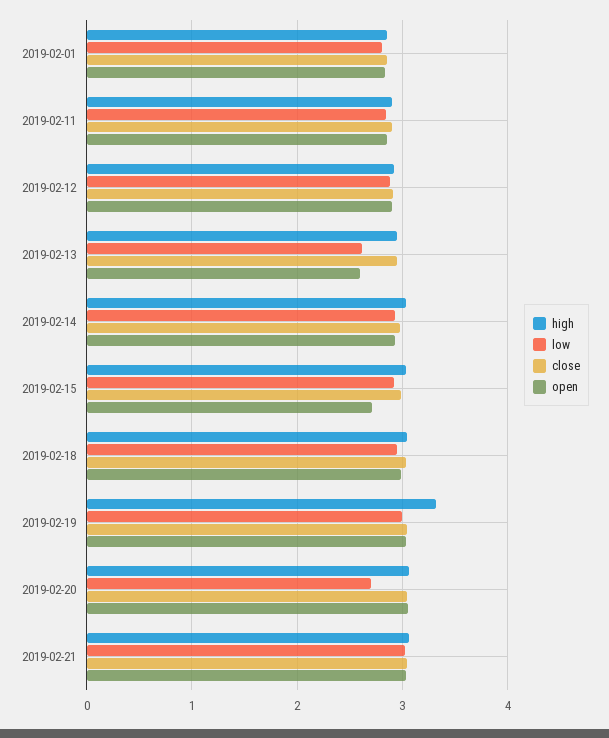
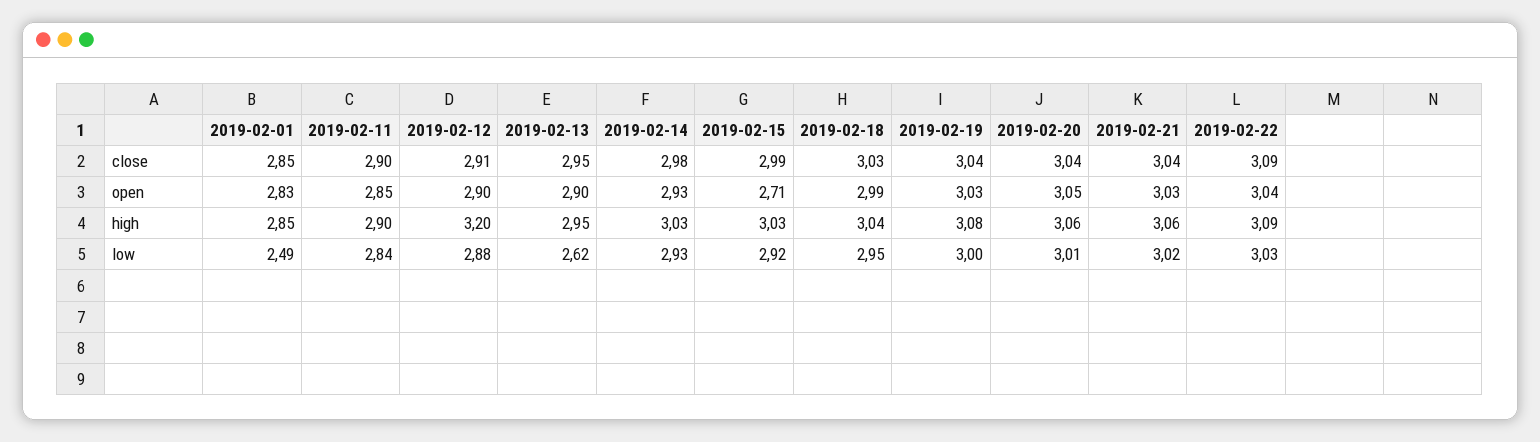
low, 2019-02-01: 2.8 -> 2.49
high, 2019-02-12: 2.9 -> 3.2
open, 2019-02-13: 2.6 -> 2.9
high, 2019-02-19: 3.3 -> 3.08
low, 2019-02-20: 2.7 -> 3.01
close, 2019-02-22: none -> 3.09
open, 2019-02-22: none -> 3.04
high, 2019-02-22: none -> 3.09
low, 2019-02-22: none -> 3.03

